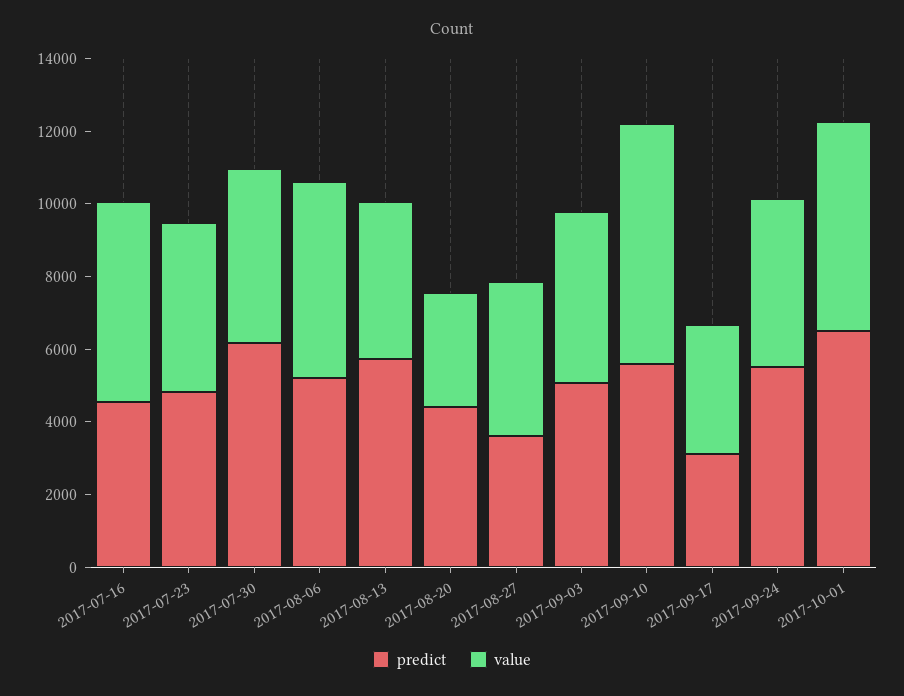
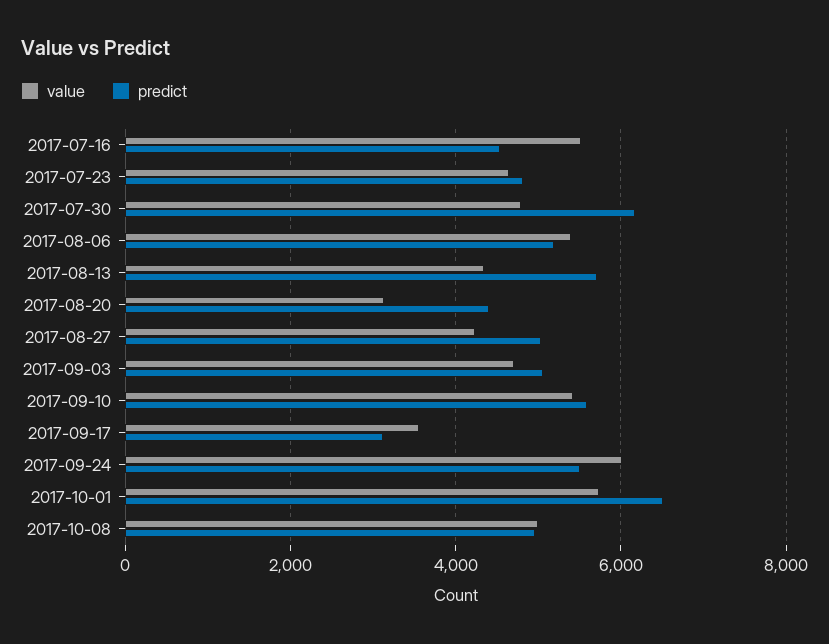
predict, 2017-08-27: 3500 -> 5000
value, 2017-09-10: 6500 -> 5400
value, 2017-09-24: 4500 -> 6000
value, 2017-10-08: none -> 5000
predict, 2017-10-08: none -> 5000

